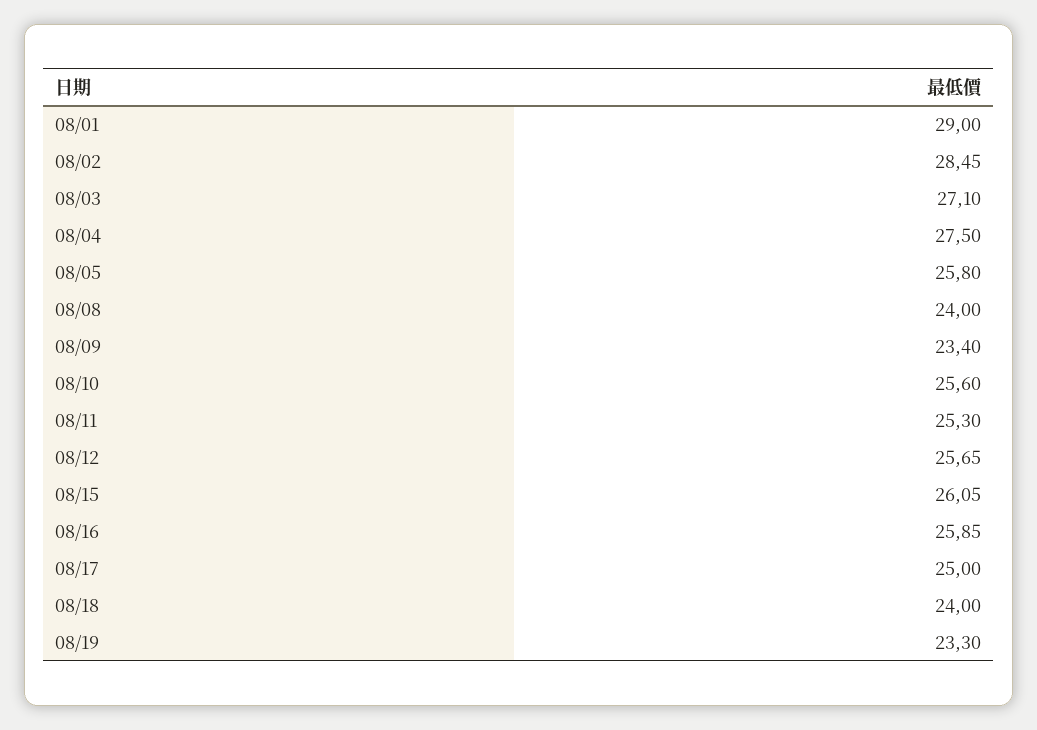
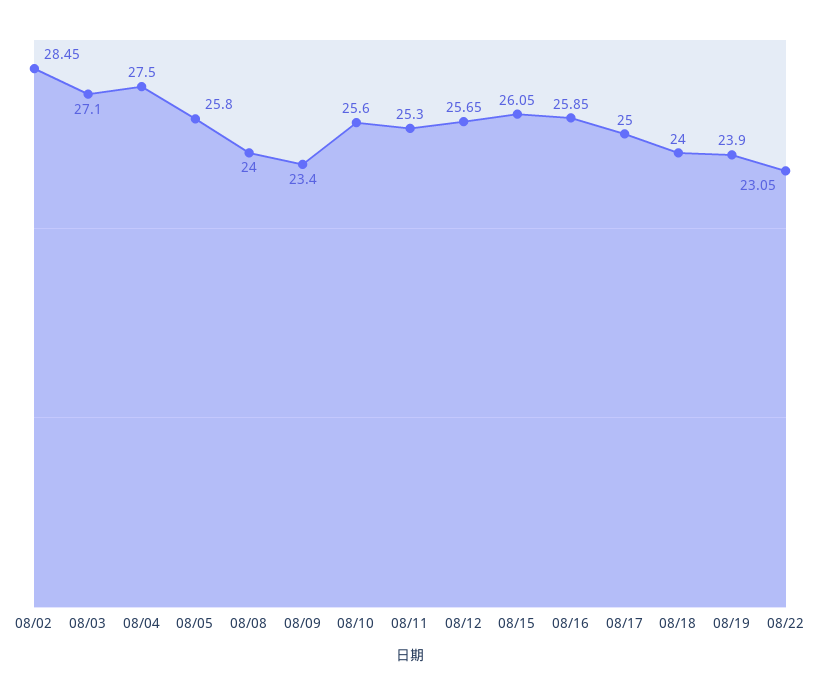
08/01: 29 -> none
08/19: 23.3 -> 23.9
08/22: none -> 23.05

